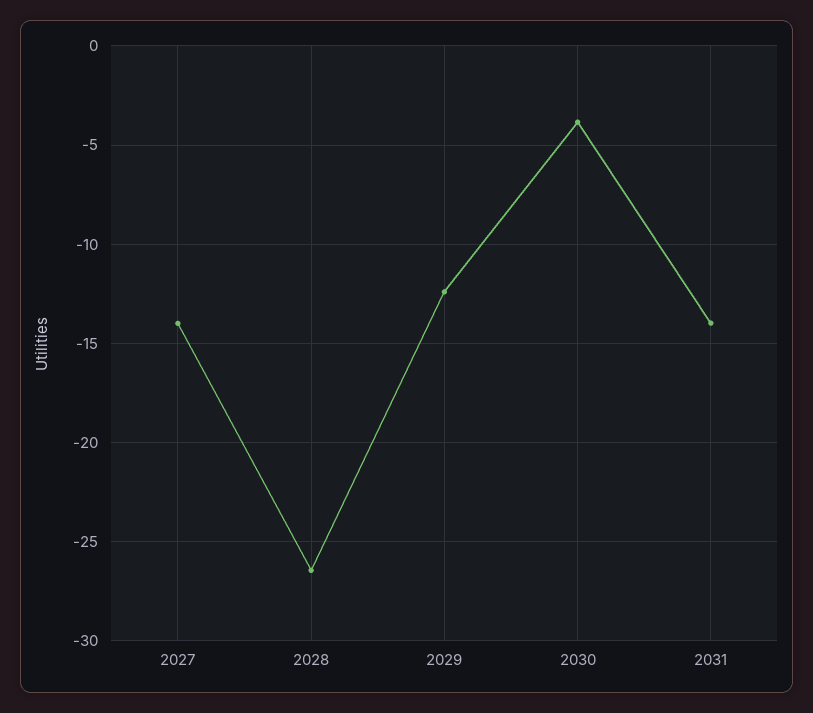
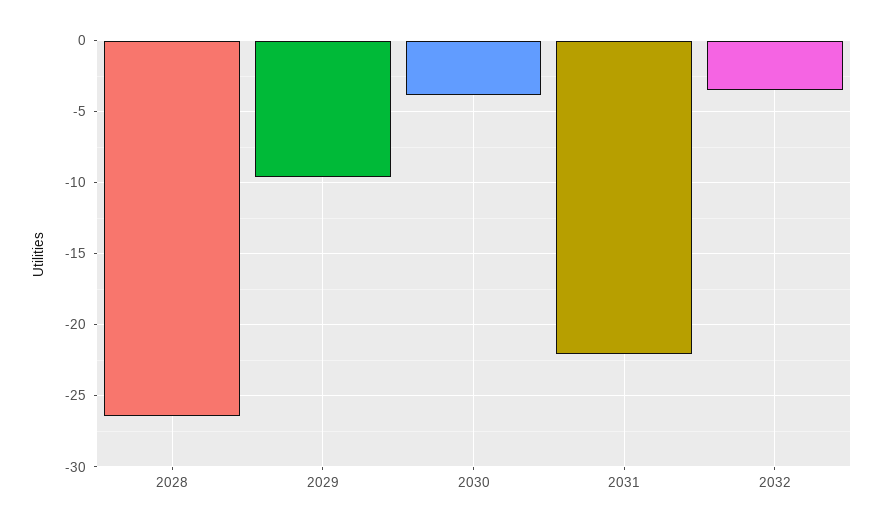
2027: -14 -> none
2029: -12.5 -> -9.5
2031: -14 -> -22
2032: none -> -3.5

